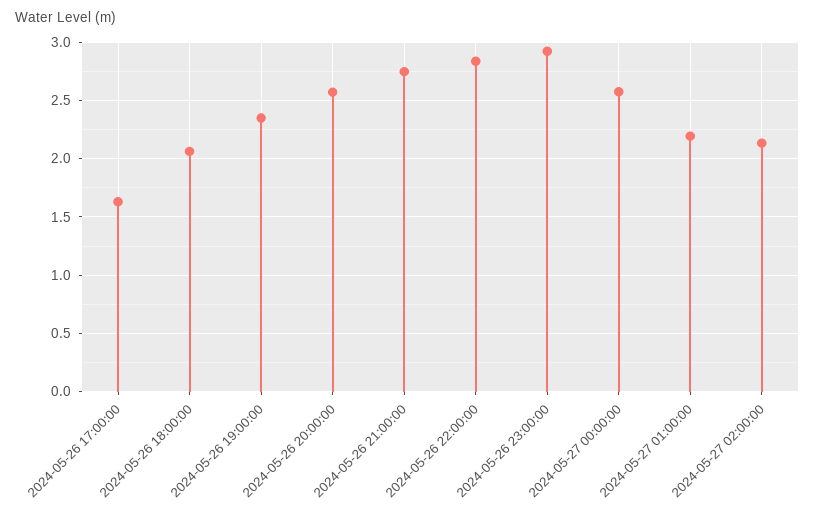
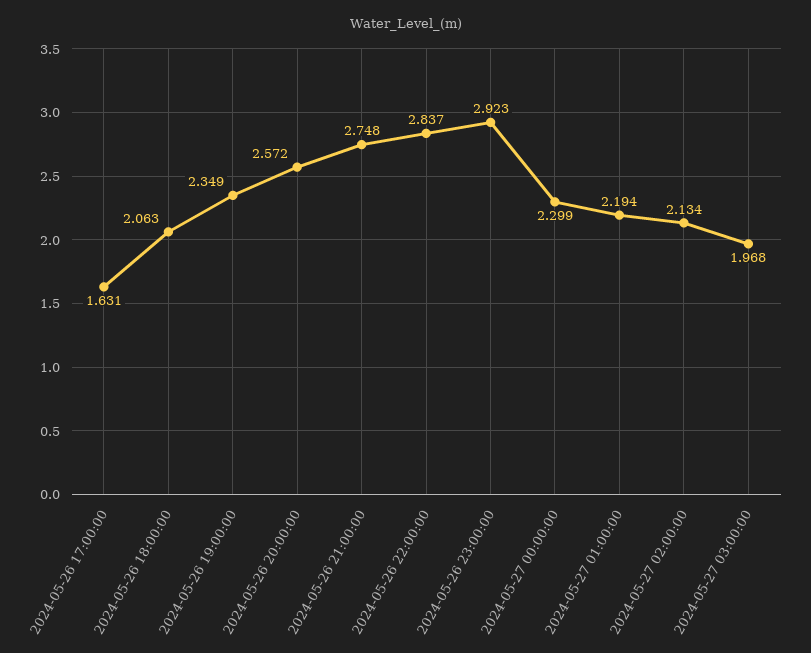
2024-05-27 00:00:00: 2.6 -> 2.299
2024-05-27 03:00:00: none -> 1.968

